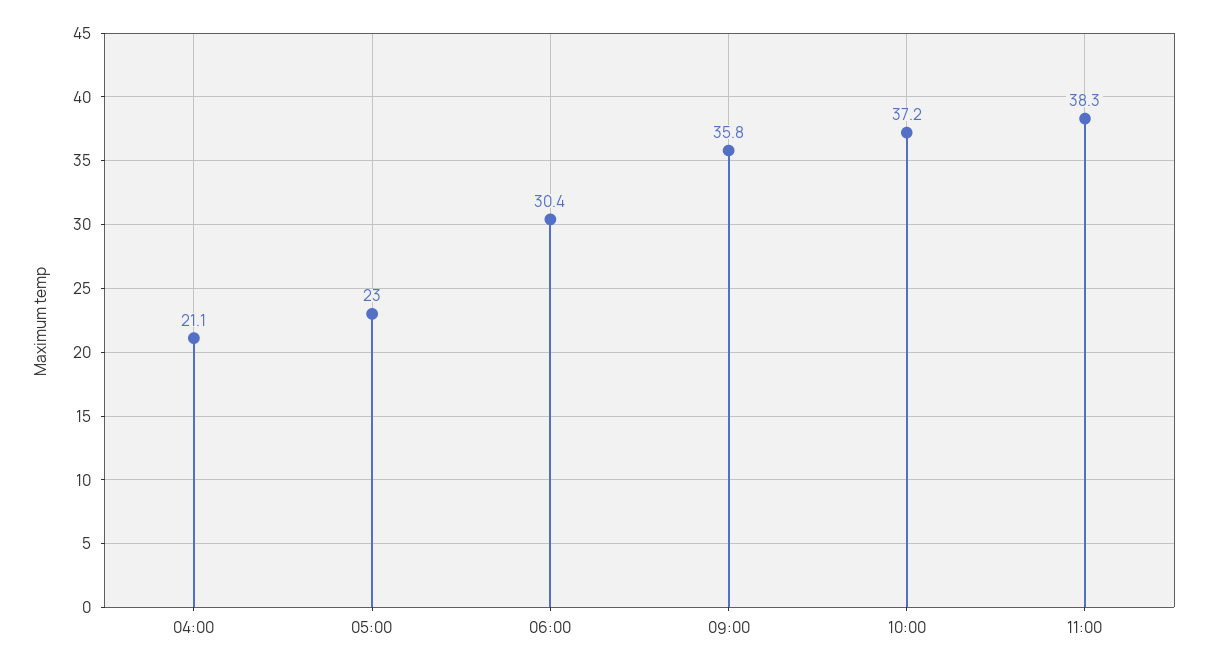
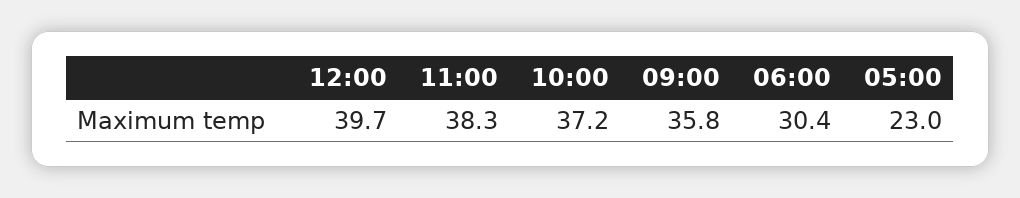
04:00: 21.1 -> none
12:00: none -> 39.7

